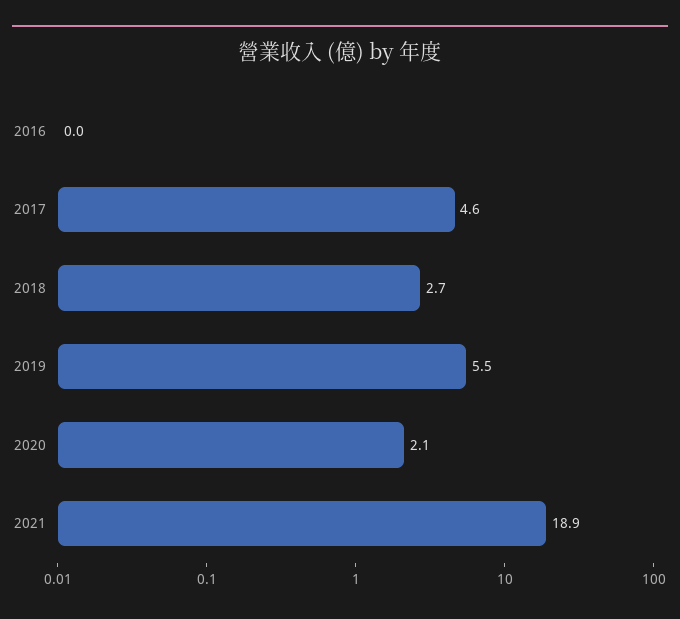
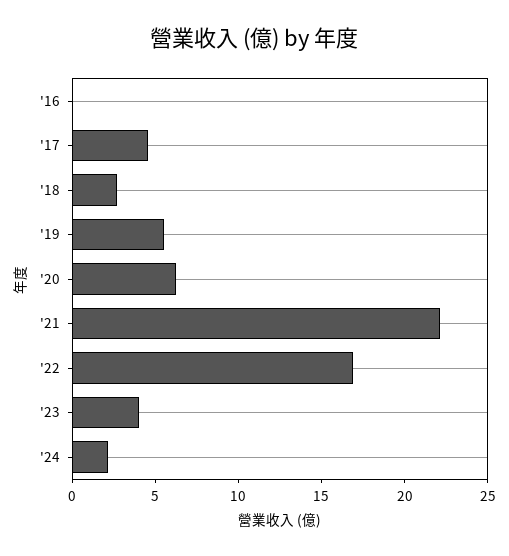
2020: 2.1 -> 6
2021: 18.9 -> 22
'22: none -> 17
'23: none -> 4
'24: none -> 2

